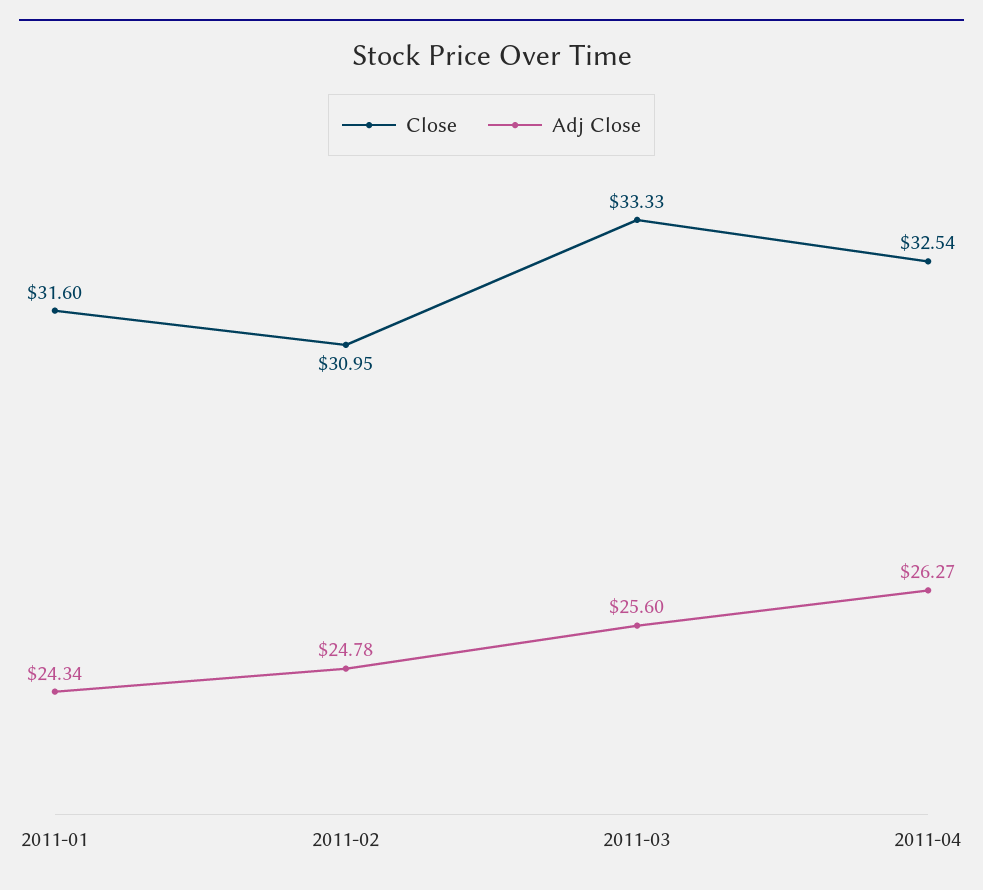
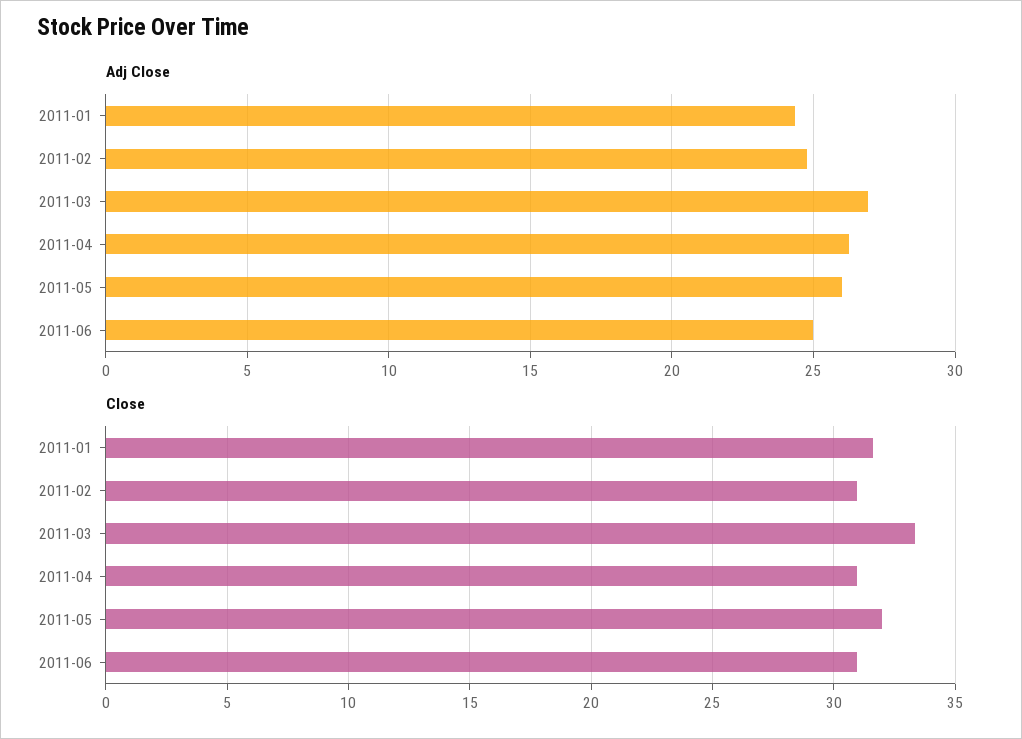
Adj Close, 2011-03: 25.6 -> 27
Close, 2011-04: 32.54 -> 31
Adj Close, 2011-05: none -> 26
Adj Close, 2011-06: none -> 25
Close, 2011-05: none -> 32
Close, 2011-06: none -> 31

